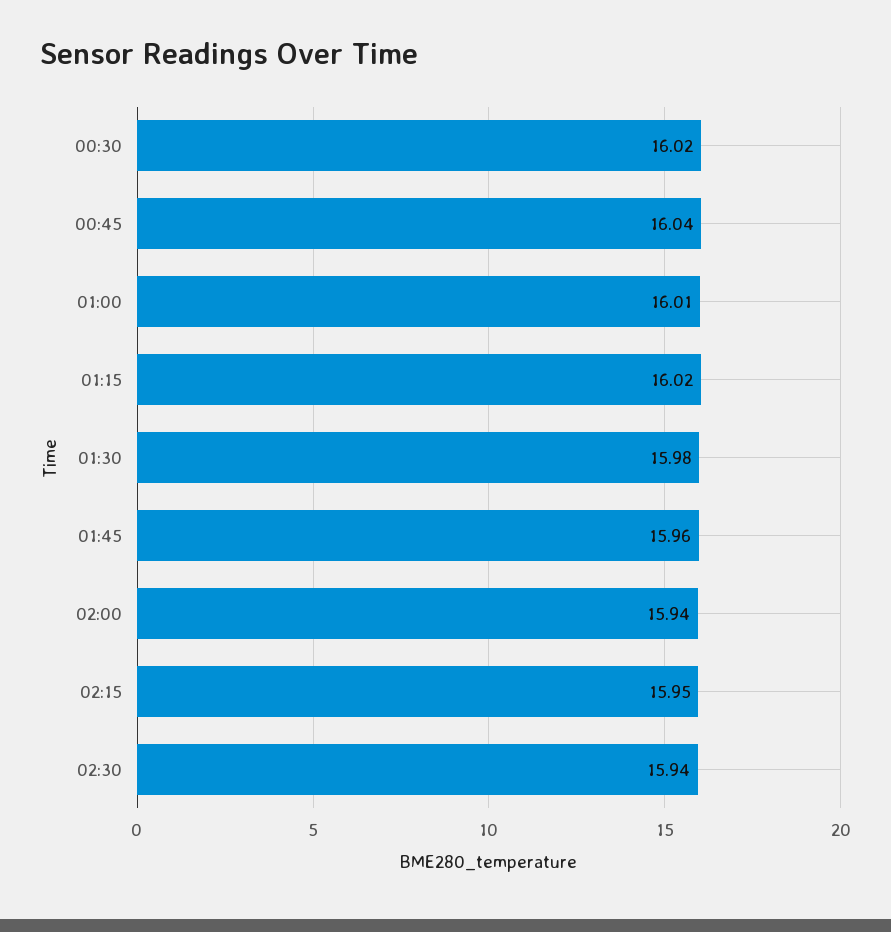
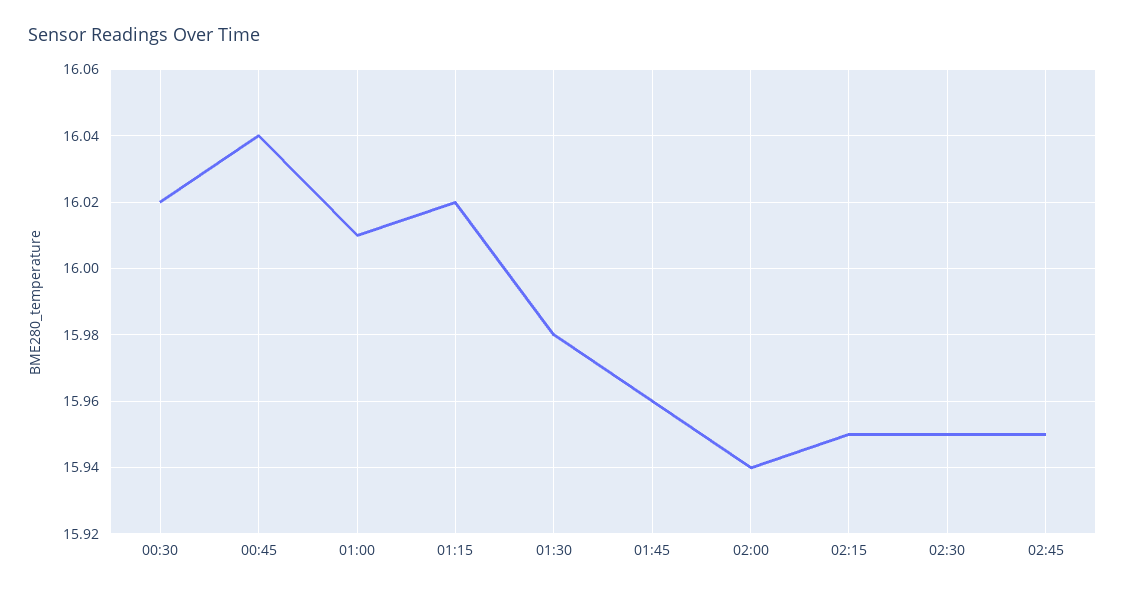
02:30: 15.94 -> 15.95
02:45: none -> 15.95

